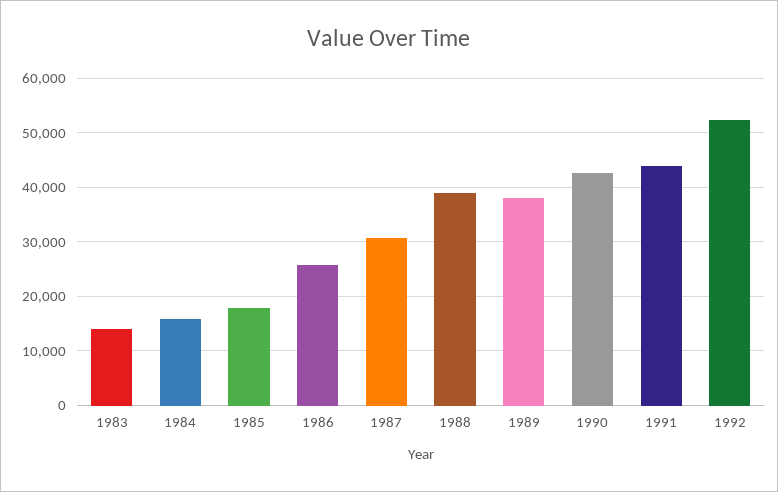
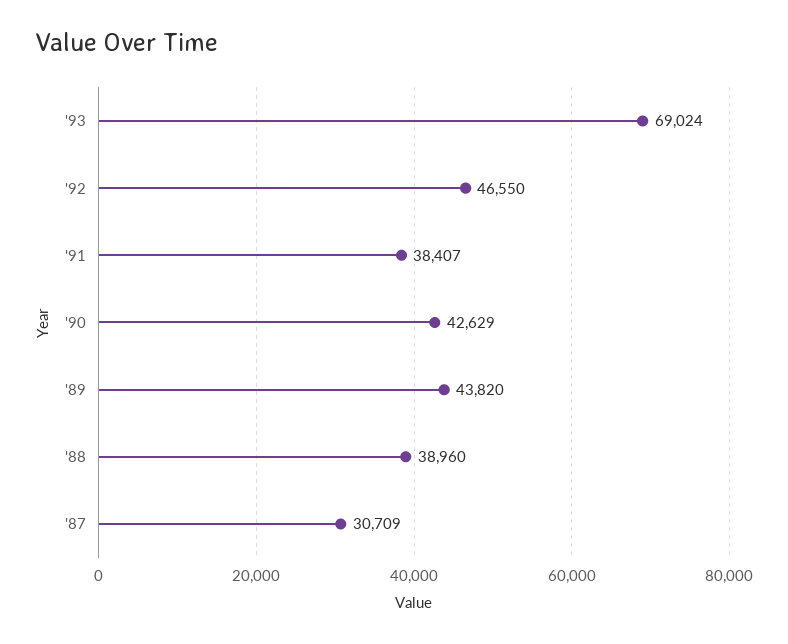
1983: 14000 -> none
1984: 16000 -> none
1985: 18000 -> none
1986: 26000 -> none
1989: 38000 -> 43820
1991: 44000 -> 38407
1992: 52000 -> 46550
'93: none -> 69024

